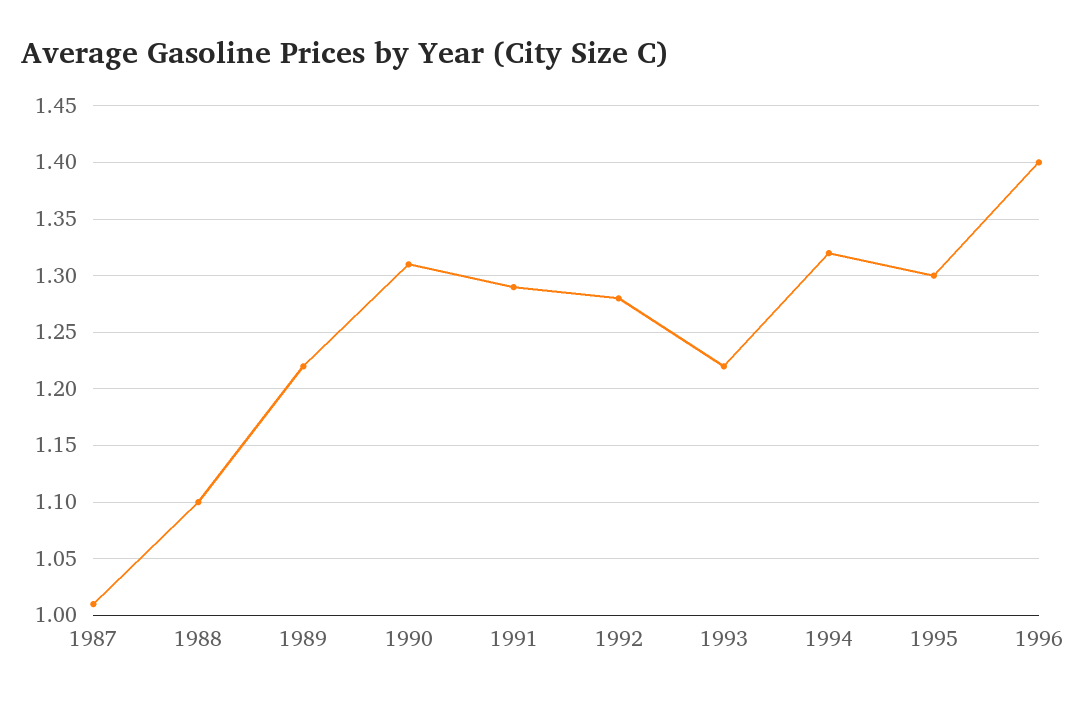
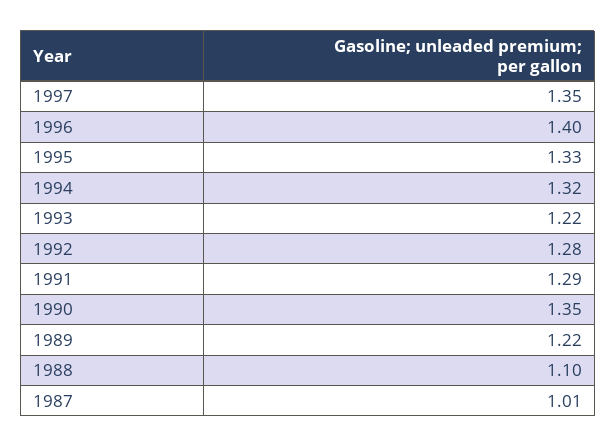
1990: 1.31 -> 1.35
1995: 1.3 -> 1.33
1997: none -> 1.35

